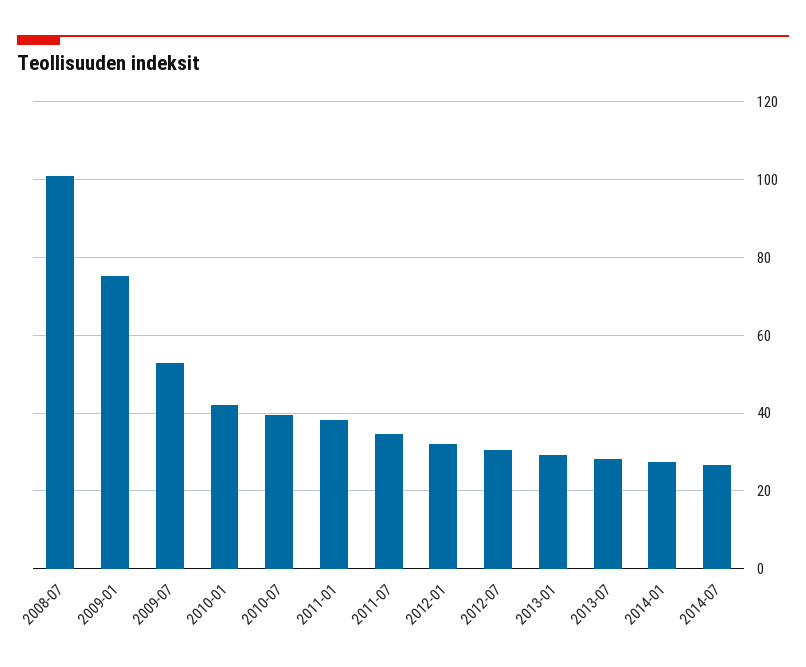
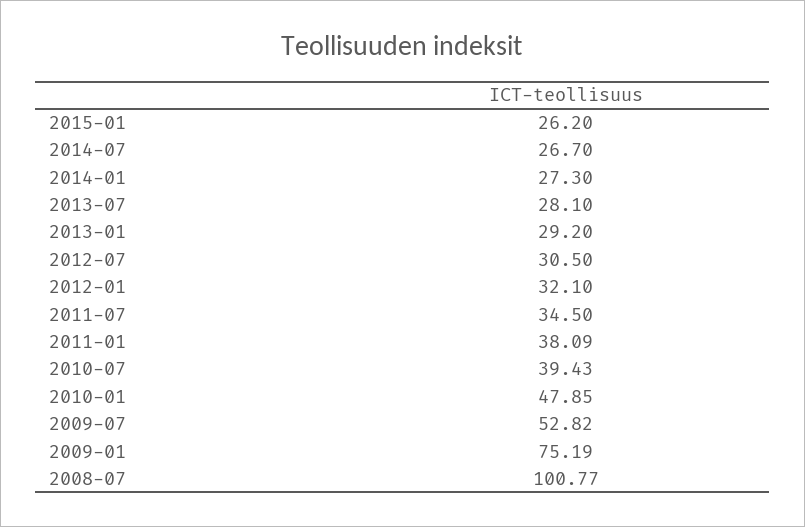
2010-01: 42 -> 47.85
2015-01: none -> 26.2

